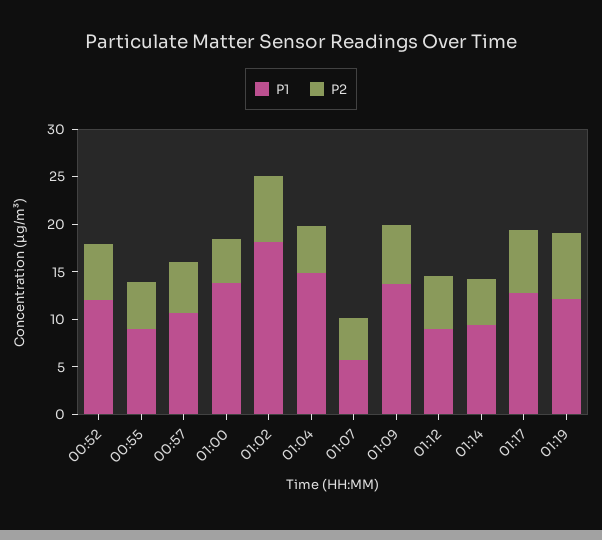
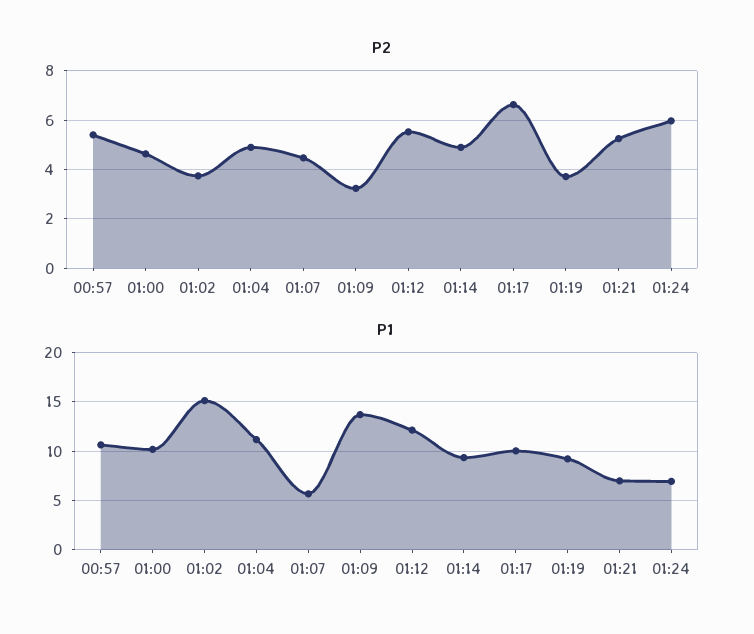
P1, 00:52: 12 -> none
P2, 00:52: 6 -> none
P1, 00:55: 9 -> none
P2, 00:55: 5 -> none
P1, 01:00: 14 -> 10
P1, 01:02: 18 -> 15
P2, 01:02: 7 -> 3.75
P1, 01:04: 15 -> 11
P2, 01:09: 6 -> 3.25
P1, 01:12: 9 -> 12
P1, 01:17: 13 -> 10
P1, 01:19: 12 -> 9
P2, 01:19: 7 -> 3.75
P2, 01:21: none -> 5.25
P2, 01:24: none -> 6
P1, 01:21: none -> 7
P1, 01:24: none -> 7

